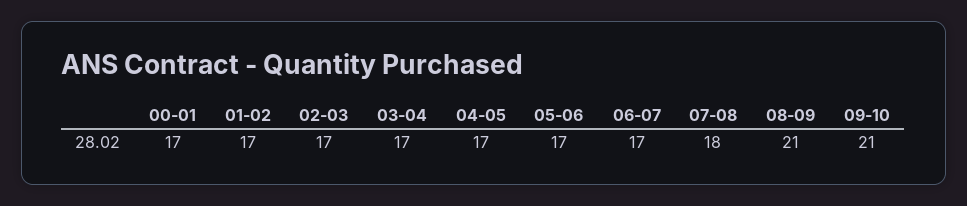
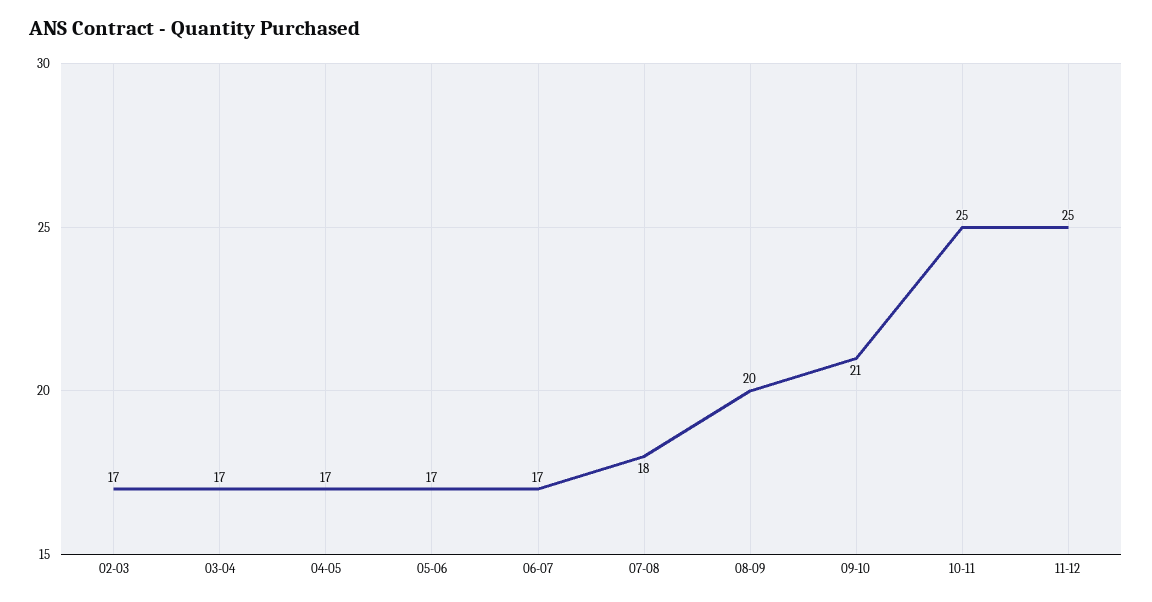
00-01: 17 -> none
01-02: 17 -> none
08-09: 21 -> 20
10-11: none -> 25
11-12: none -> 25

